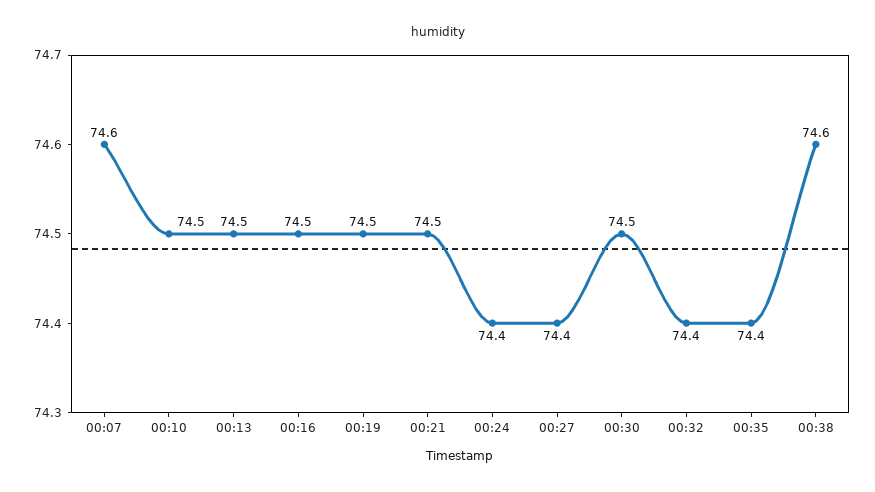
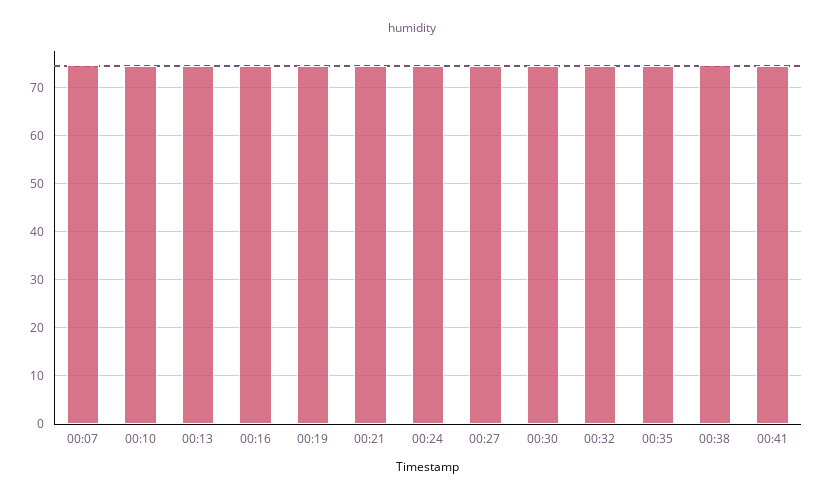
00:41: none -> 74

